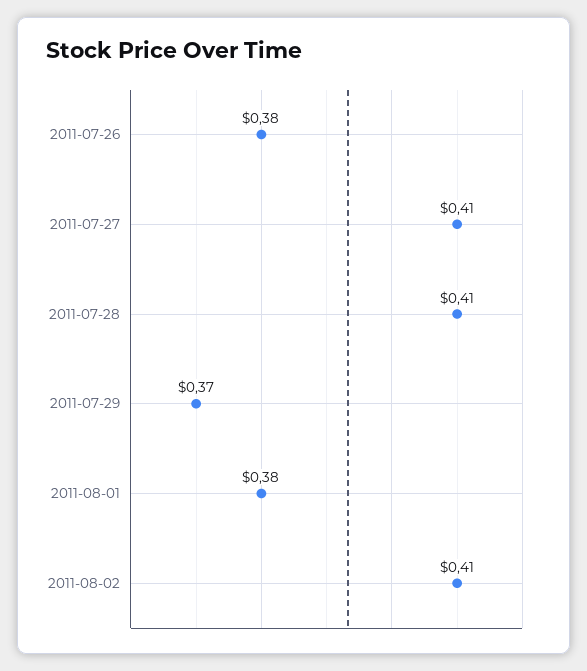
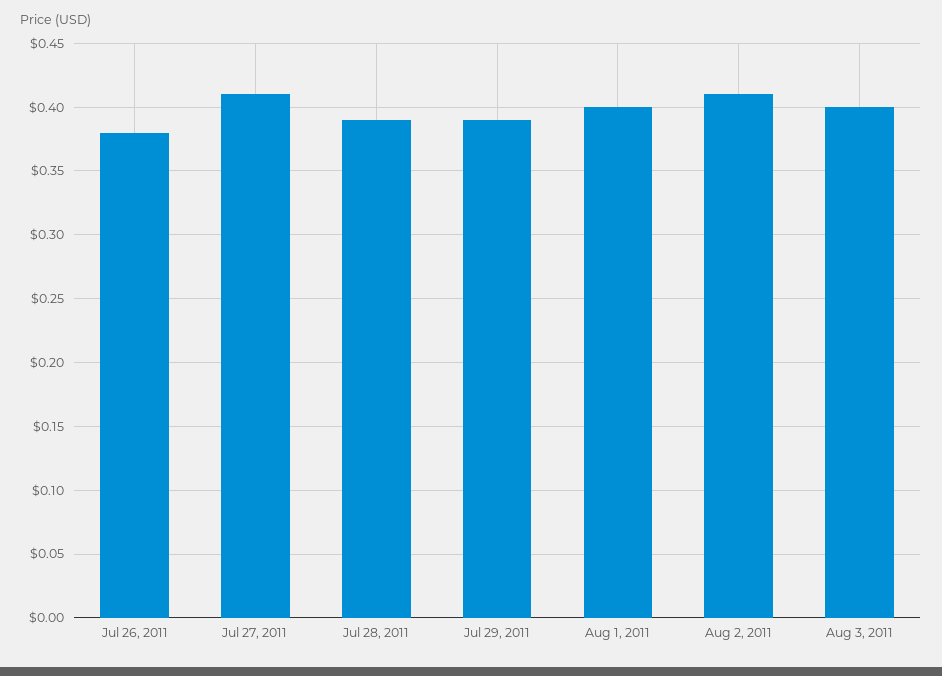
2011-07-28: 0.41 -> 0.39
2011-07-29: 0.37 -> 0.39
2011-08-01: 0.38 -> 0.4
Aug 3, 2011: none -> 0.4

